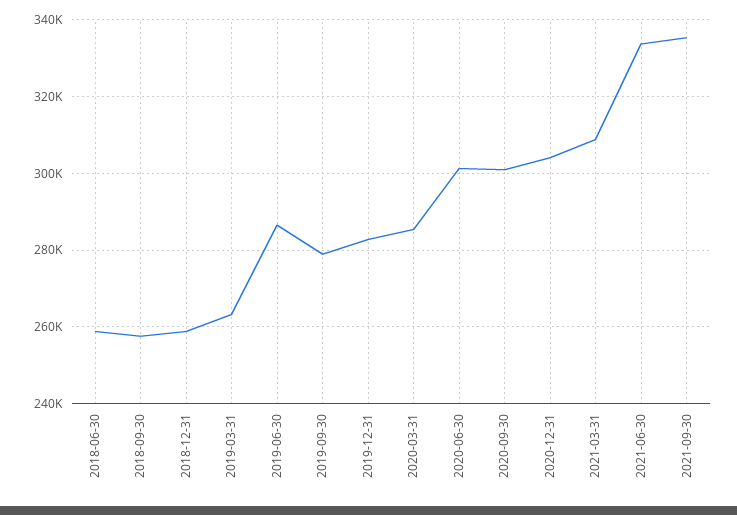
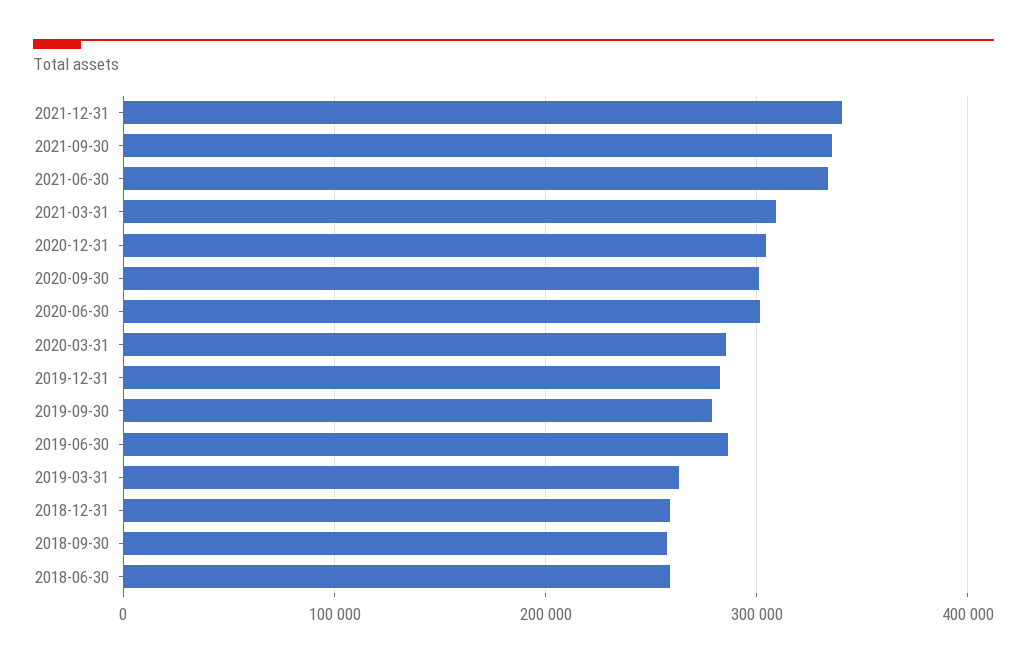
2021-12-31: none -> 340000

